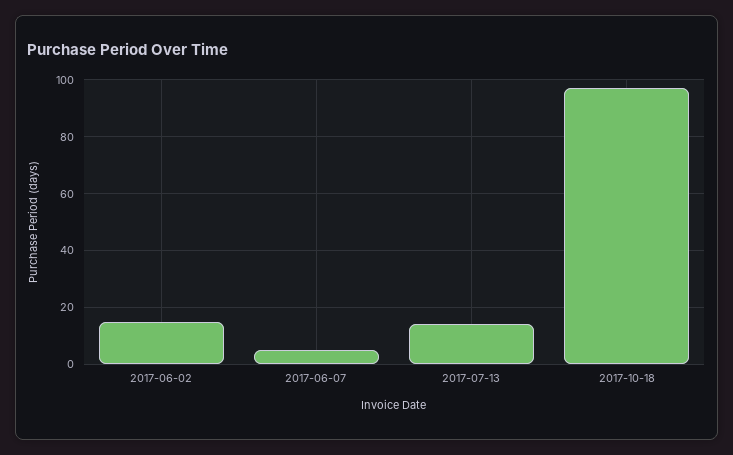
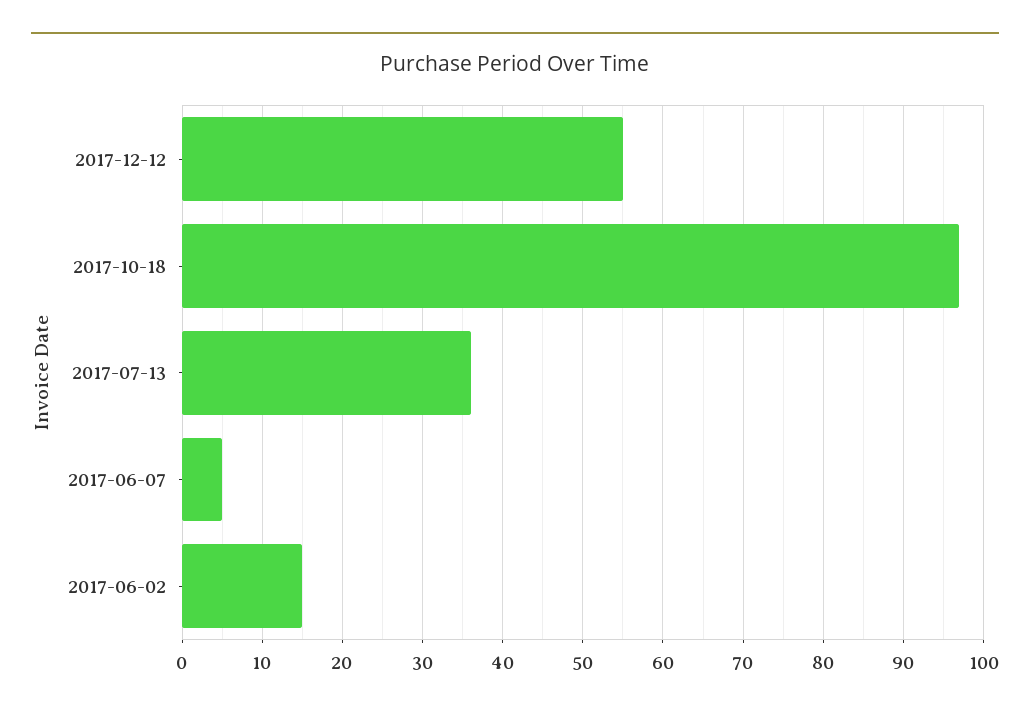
2017-07-13: 15 -> 36
2017-12-12: none -> 55

